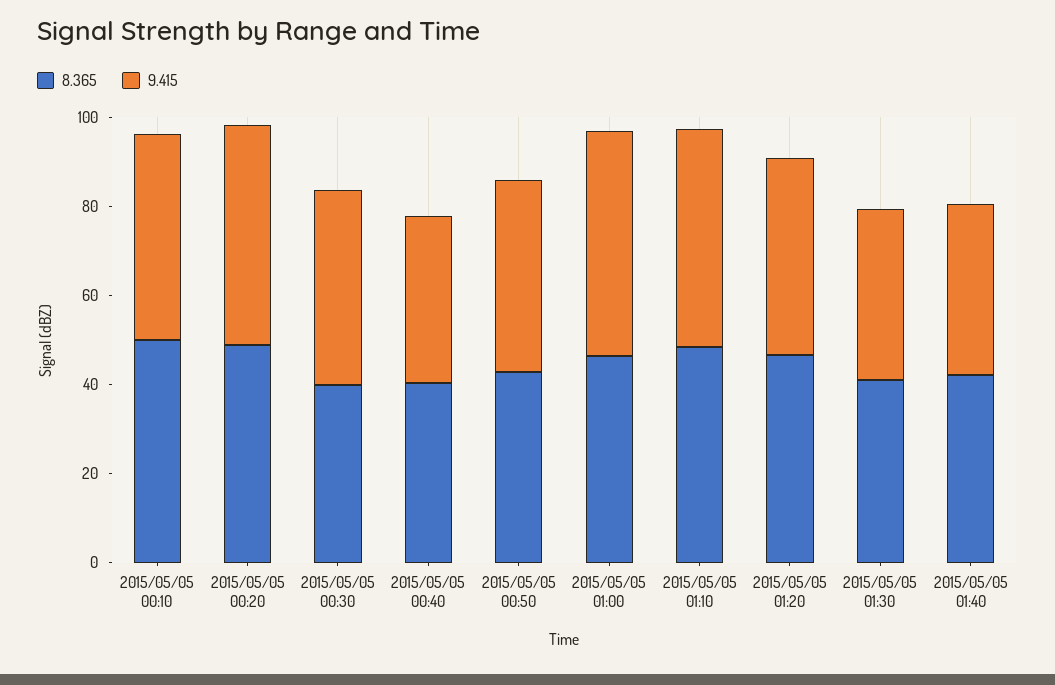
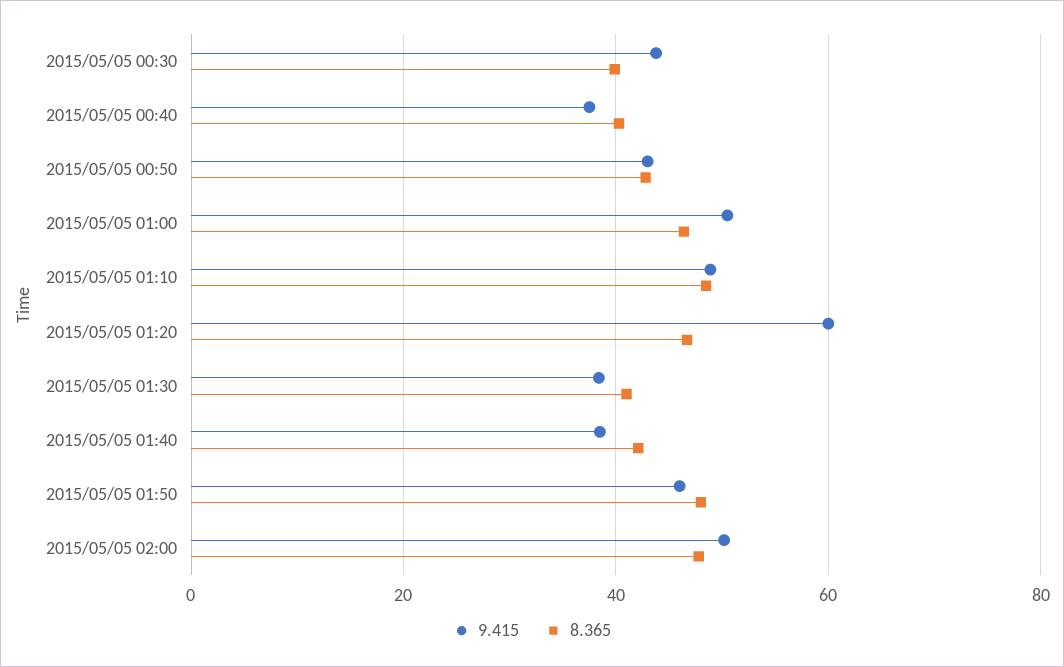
8.365, 2015/05/05 00:10: 50 -> none
9.415, 2015/05/05 00:10: 45 -> none
8.365, 2015/05/05 00:20: 50 -> none
9.415, 2015/05/05 00:20: 50 -> none
9.415, 2015/05/05 01:20: 45 -> 60
9.415, 2015/05/05 01:50: none -> 46
8.365, 2015/05/05 01:50: none -> 48
9.415, 2015/05/05 02:00: none -> 50
8.365, 2015/05/05 02:00: none -> 48

